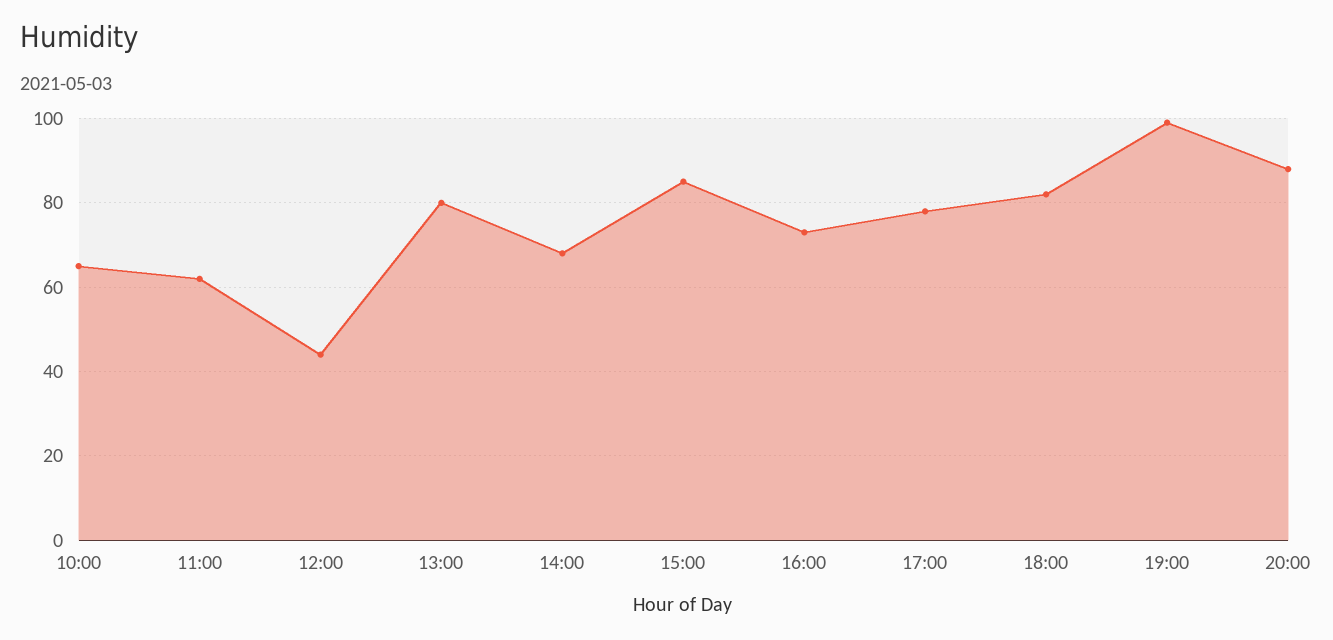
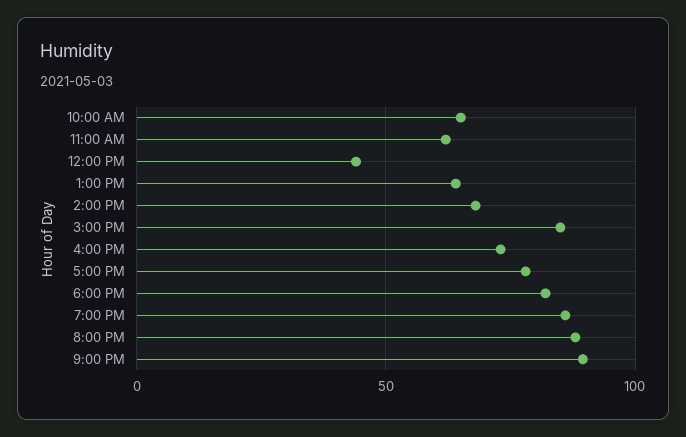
13:00: 80 -> 65
19:00: 100 -> 85
9:00 PM: none -> 90

